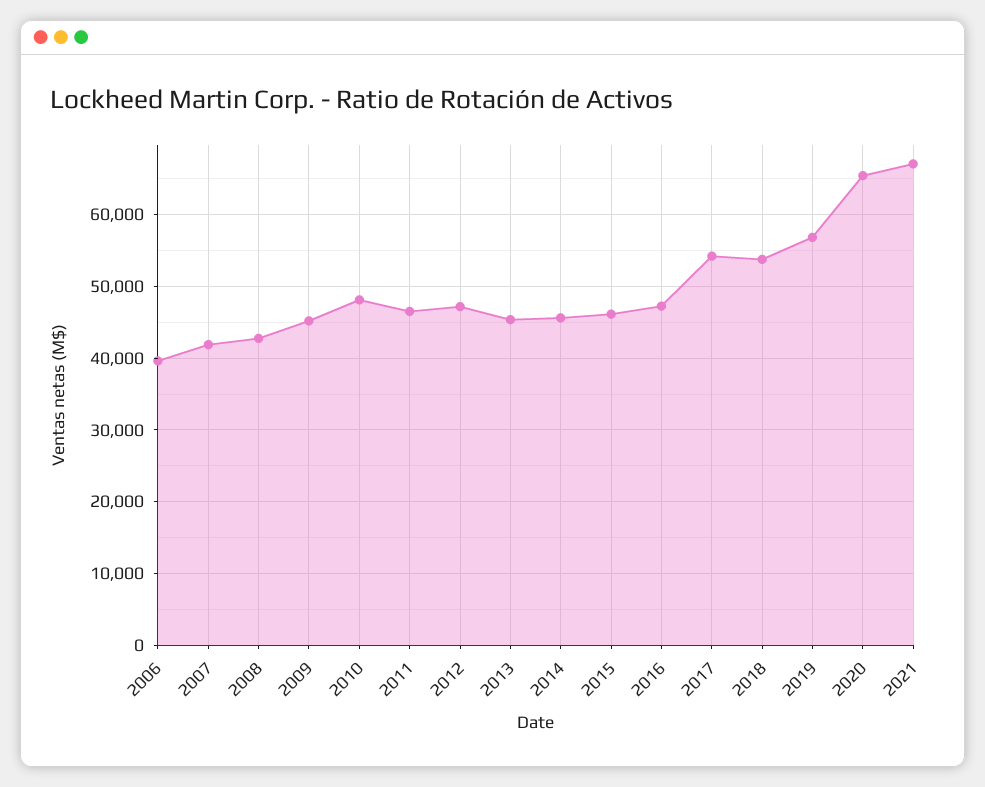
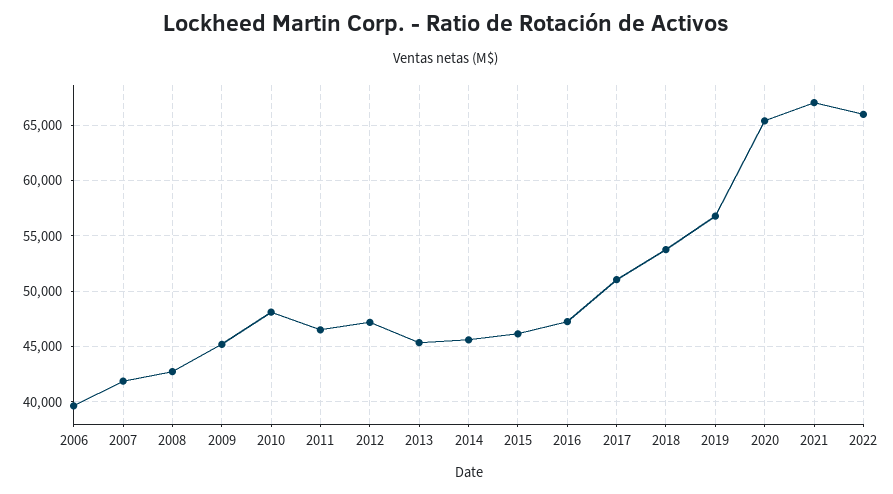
2017: 54000 -> 51000
2022: none -> 66000

